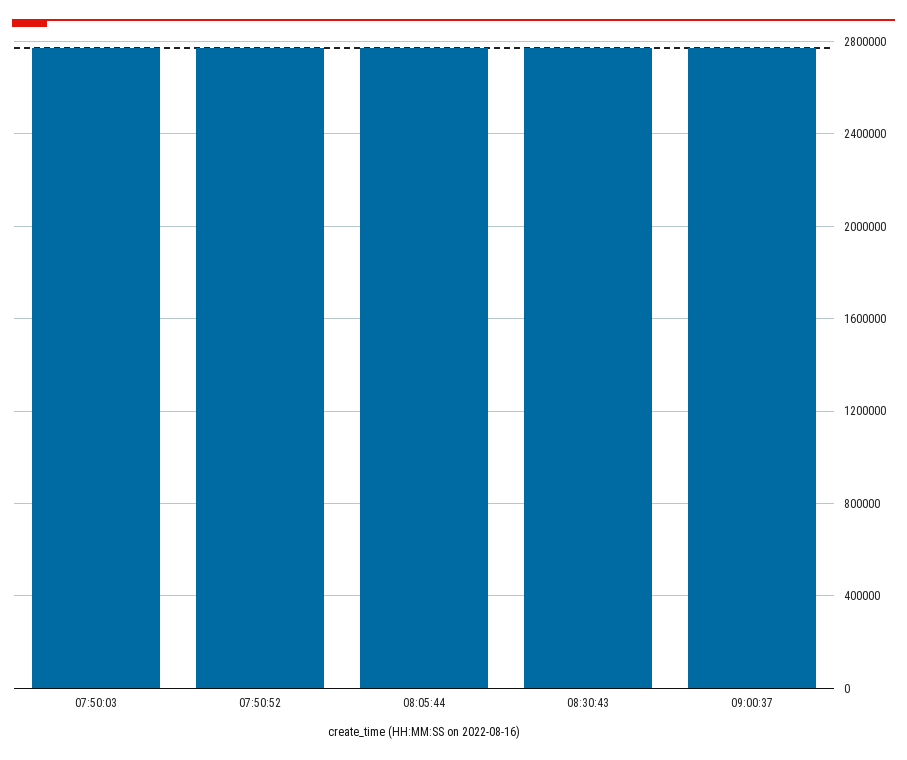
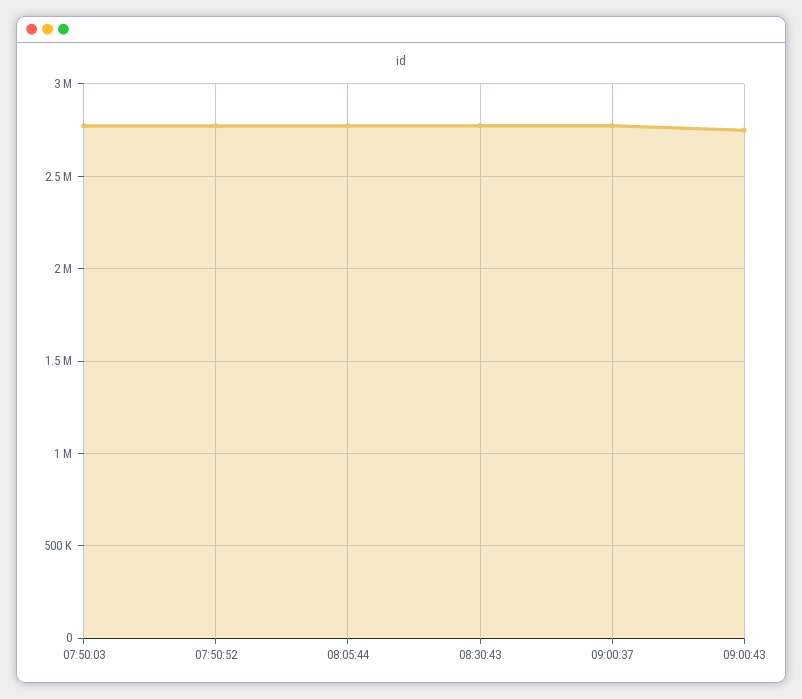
09:00:43: none -> 2750000

